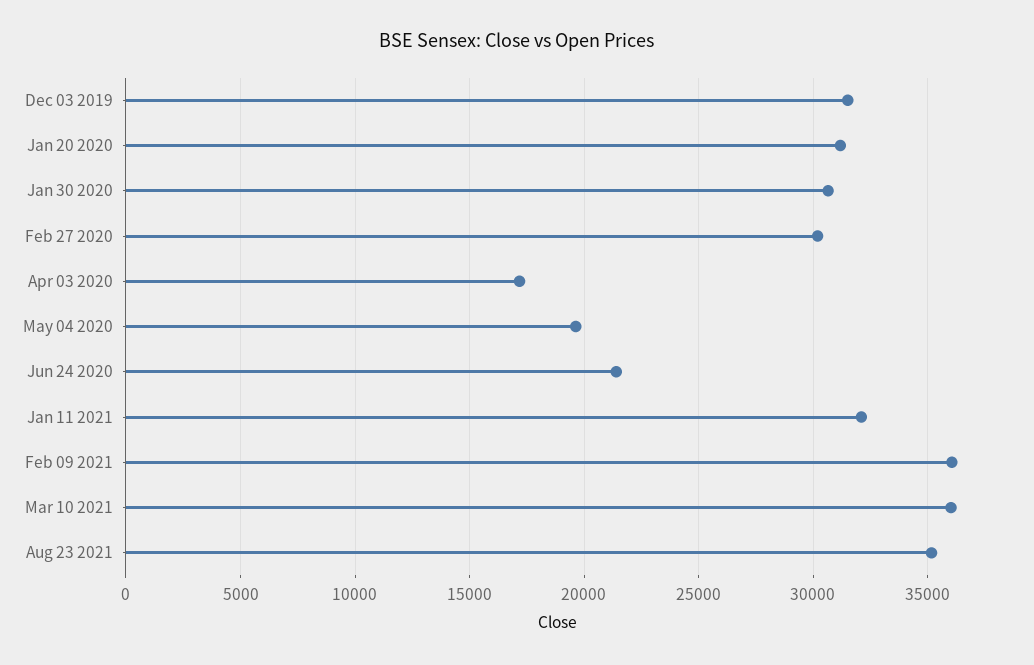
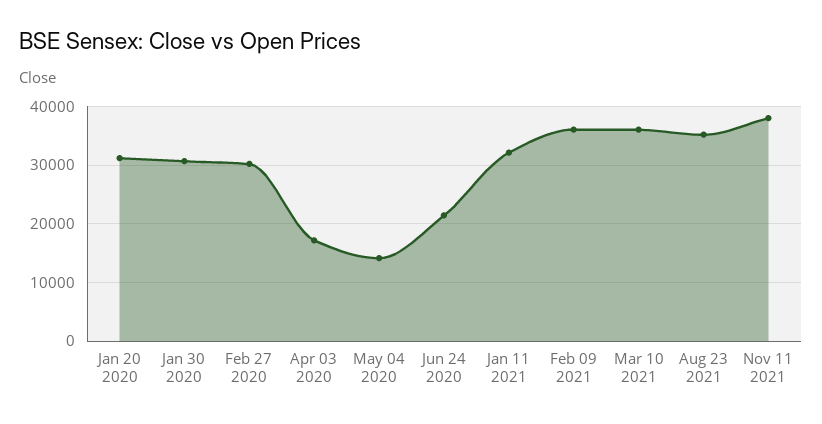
Dec 03 2019: 31500 -> none
May 04 2020: 19500 -> 14000
Nov 11 2021: none -> 38000

